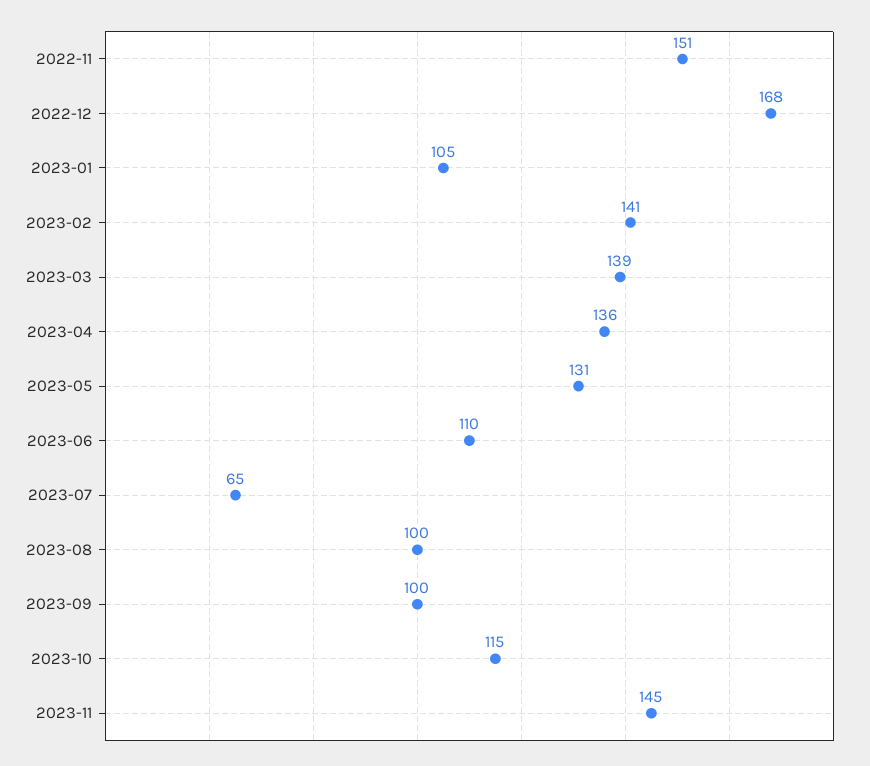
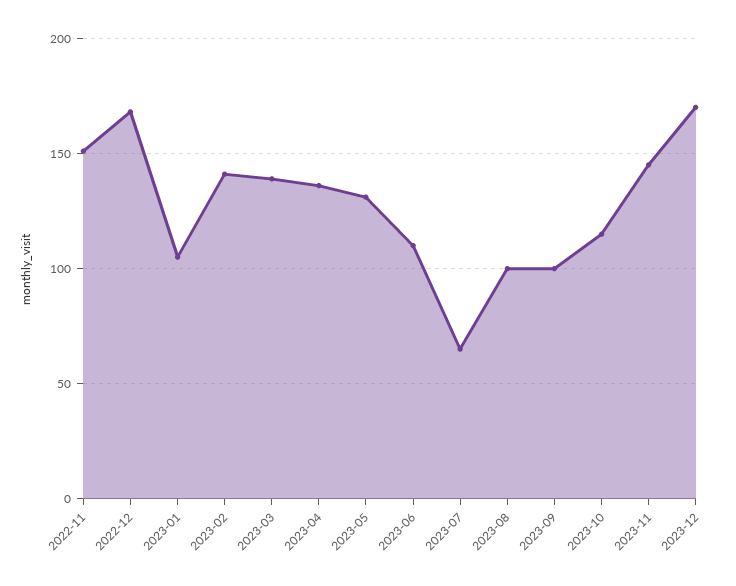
2023-12: none -> 170

